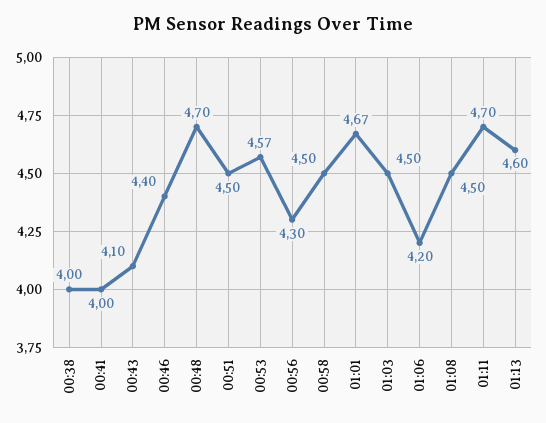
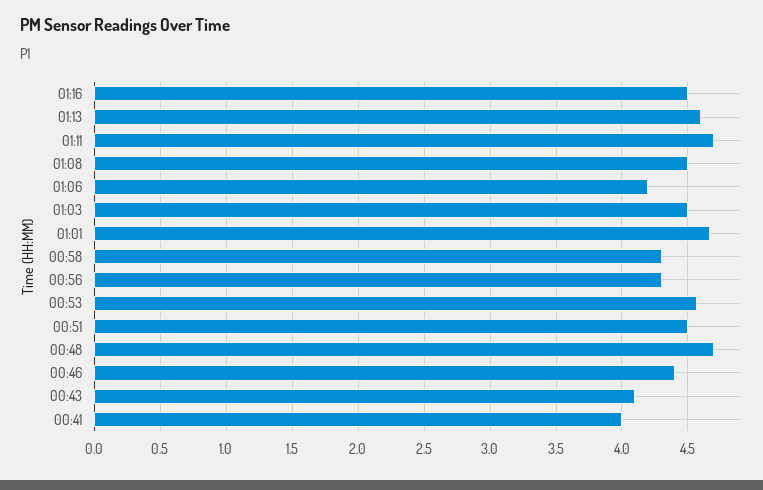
00:38: 4 -> none
00:58: 4.5 -> 4.3
01:16: none -> 4.5

